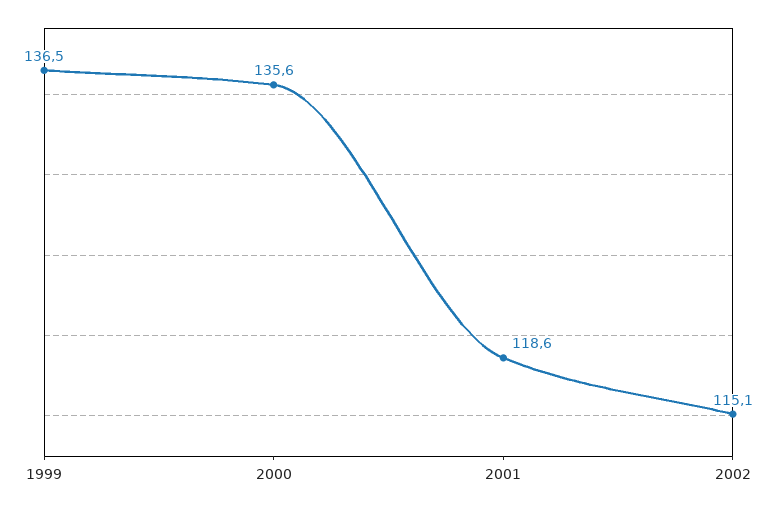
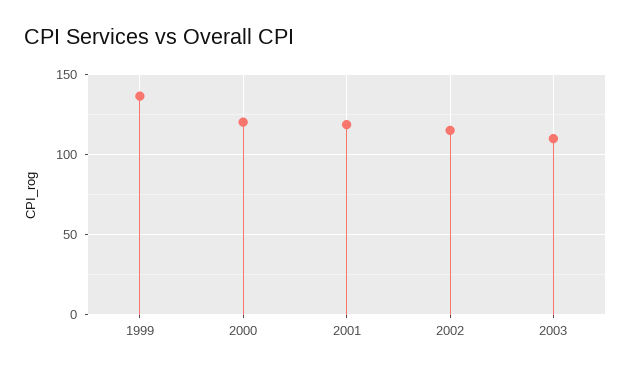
2000: 135.6 -> 120
2003: none -> 110

